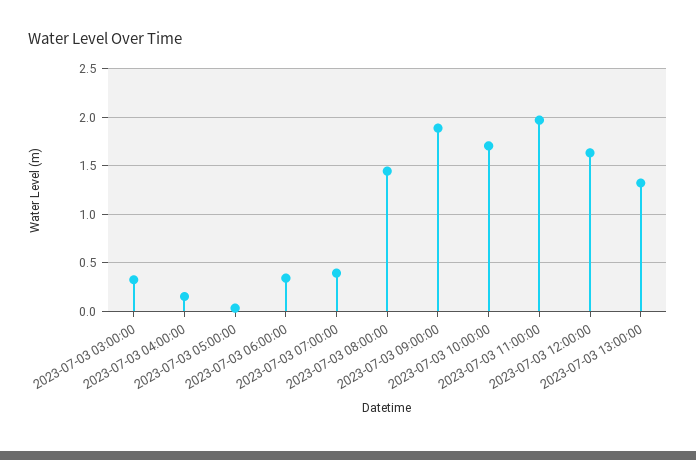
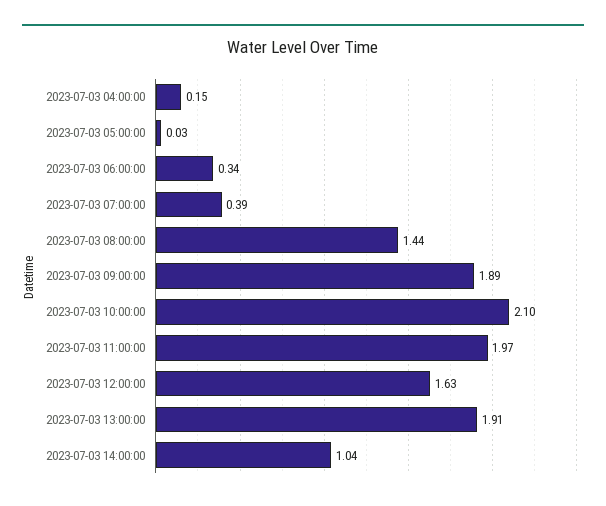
2023-07-03 03:00:00: 0.3 -> none
2023-07-03 10:00:00: 1.7 -> 2.1
2023-07-03 13:00:00: 1.3 -> 1.91
2023-07-03 14:00:00: none -> 1.04

